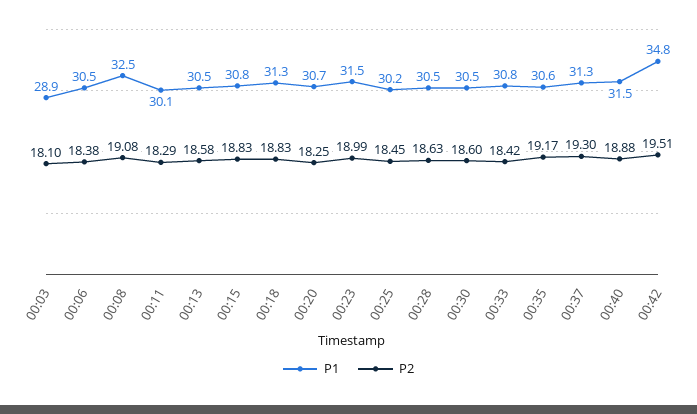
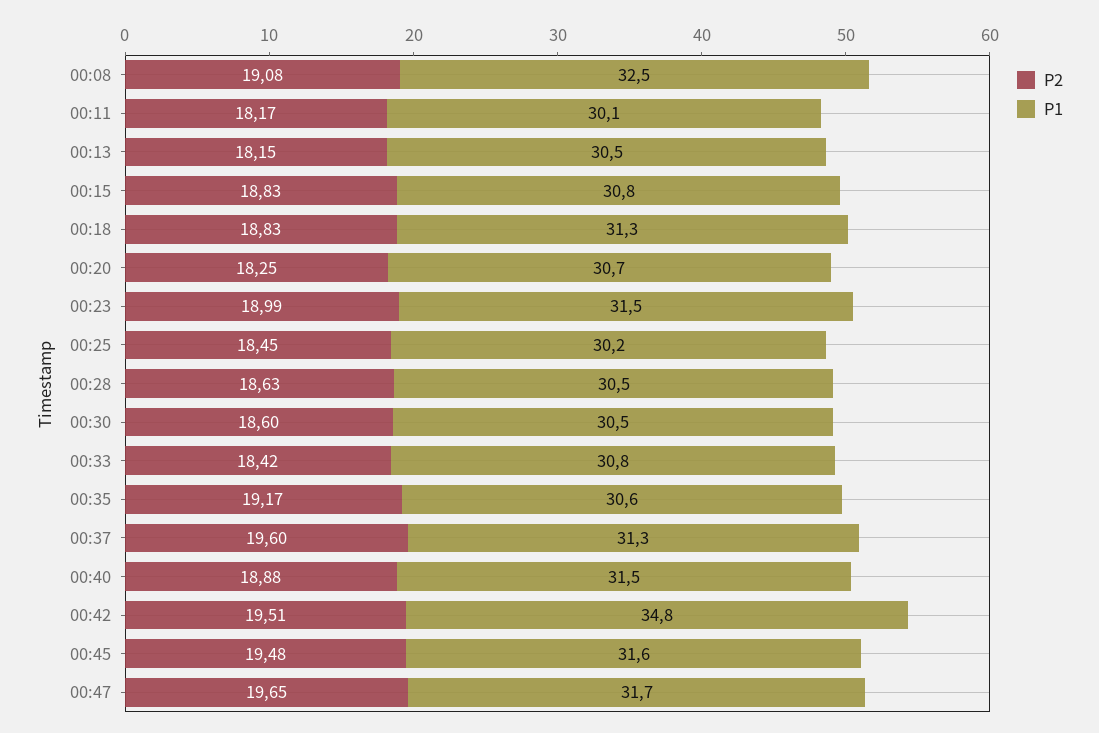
P1, 00:03: 28.9 -> none
P2, 00:03: 18.1 -> none
P1, 00:06: 30.5 -> none
P2, 00:06: 18.38 -> none
P2, 00:11: 18.29 -> 18.17
P2, 00:13: 18.58 -> 18.15
P2, 00:37: 19.3 -> 19.6
P2, 00:45: none -> 19.48
P1, 00:45: none -> 31.6
P2, 00:47: none -> 19.65
P1, 00:47: none -> 31.7

